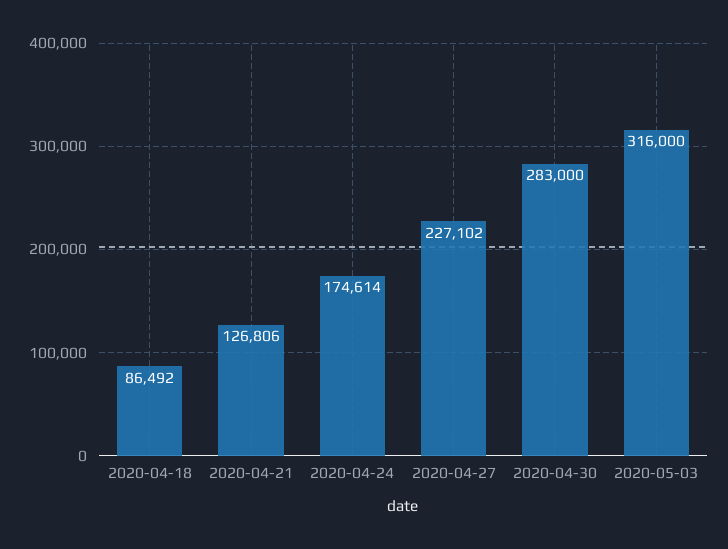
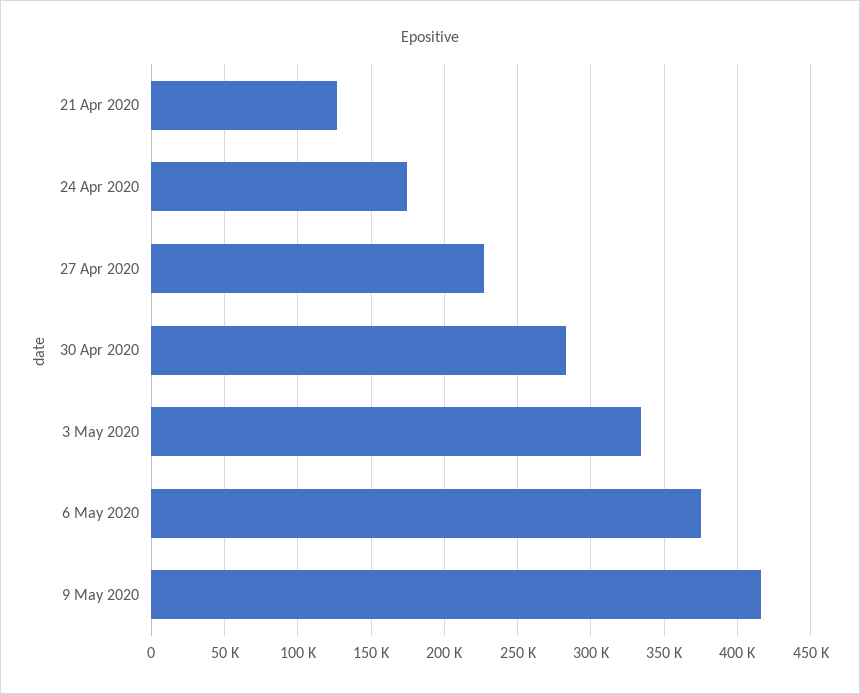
2020-04-18: 86492 -> none
2020-05-03: 316000 -> 335000
6 May 2020: none -> 375000
9 May 2020: none -> 415000

